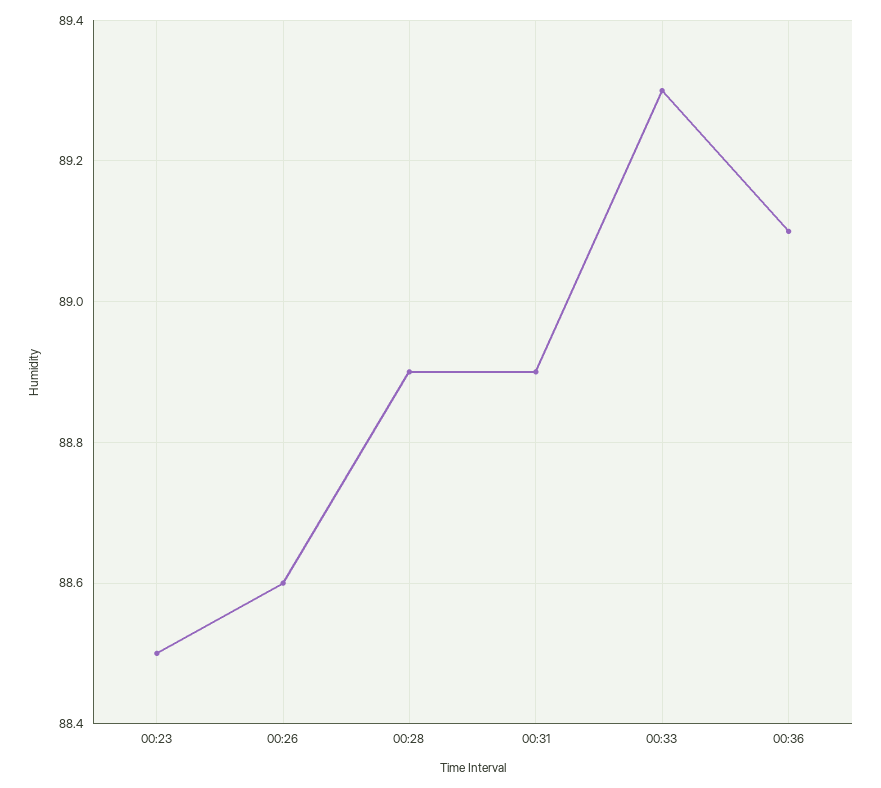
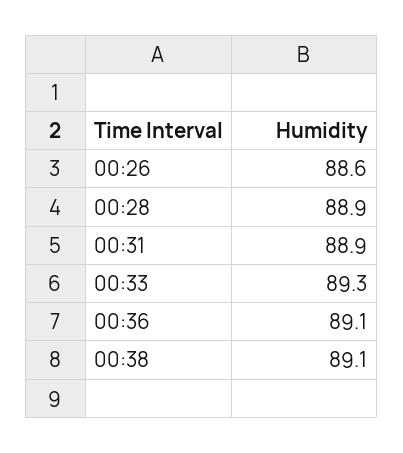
00:23: 88.5 -> none
00:38: none -> 89.1

